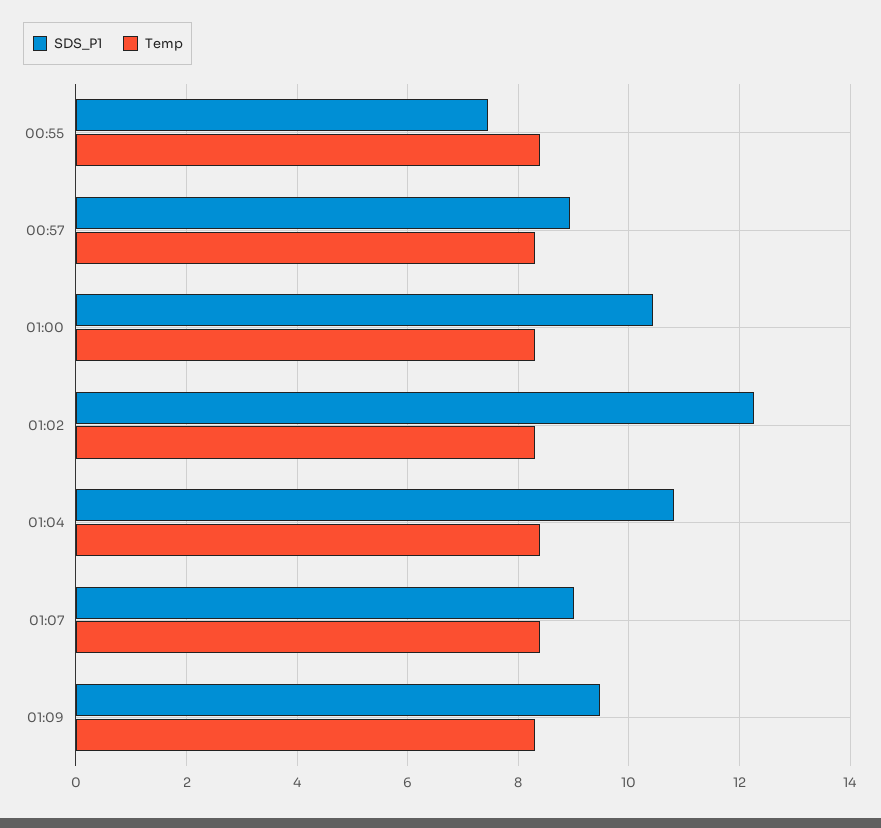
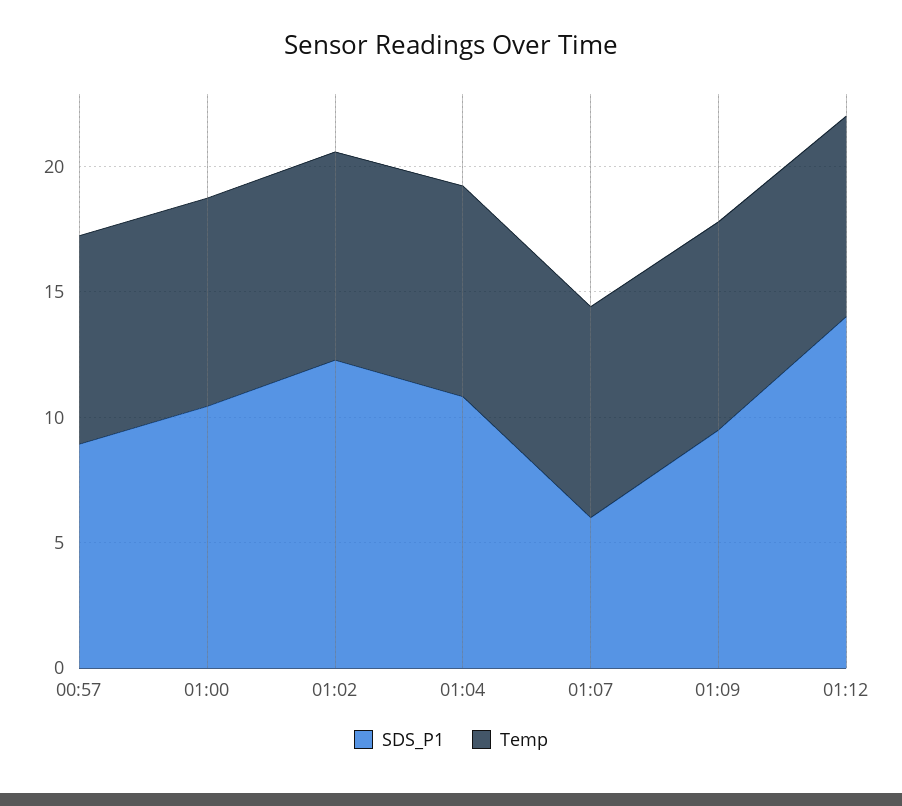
SDS_P1, 00:55: 7.4 -> none
Temp, 00:55: 8.4 -> none
SDS_P1, 01:07: 9 -> 6
SDS_P1, 01:12: none -> 14
Temp, 01:12: none -> 8

